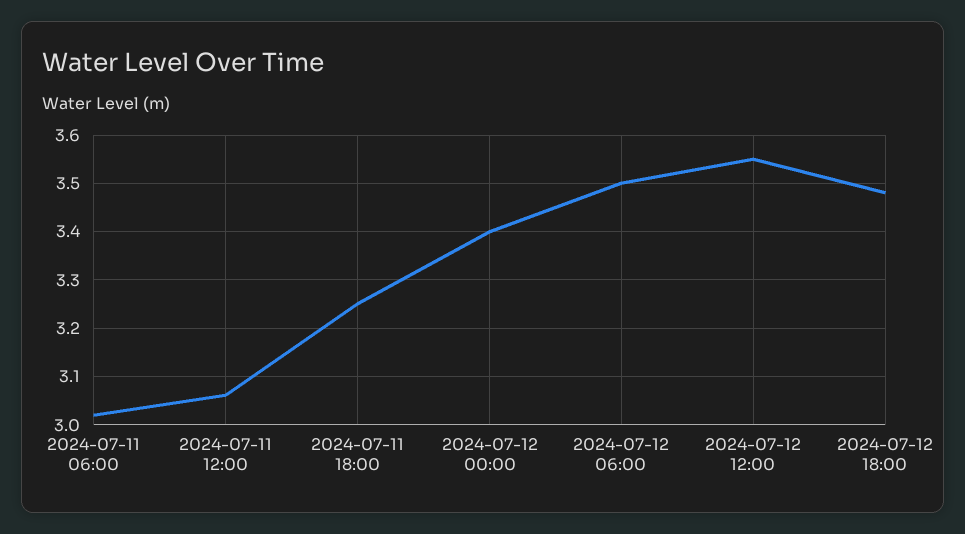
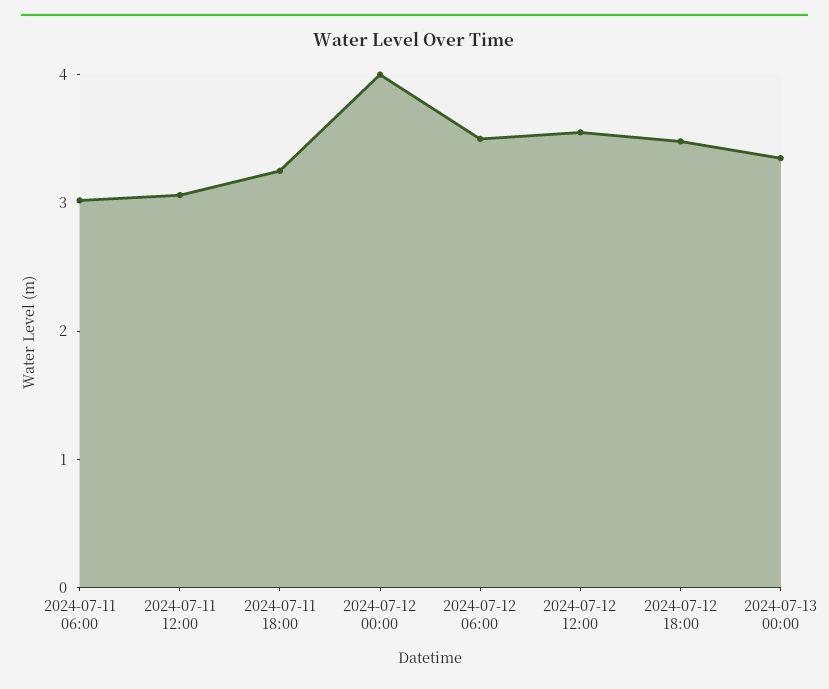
2024-07-12 00:00: 3.4 -> 4
2024-07-13 00:00: none -> 3.4

